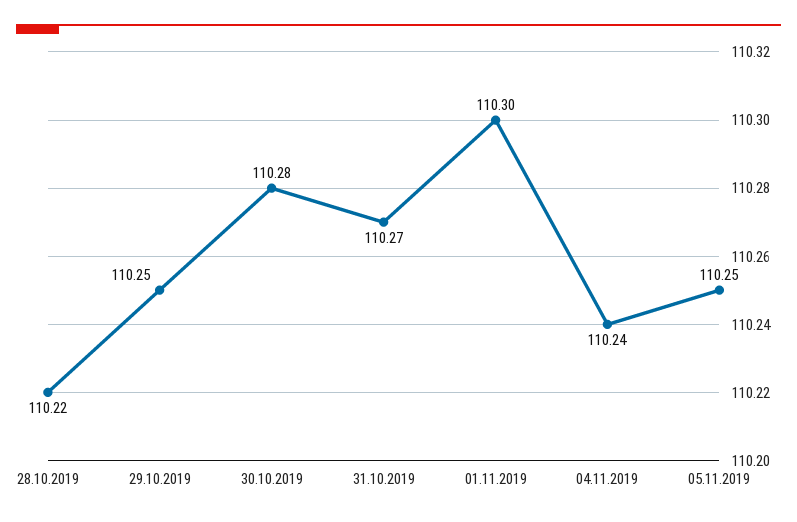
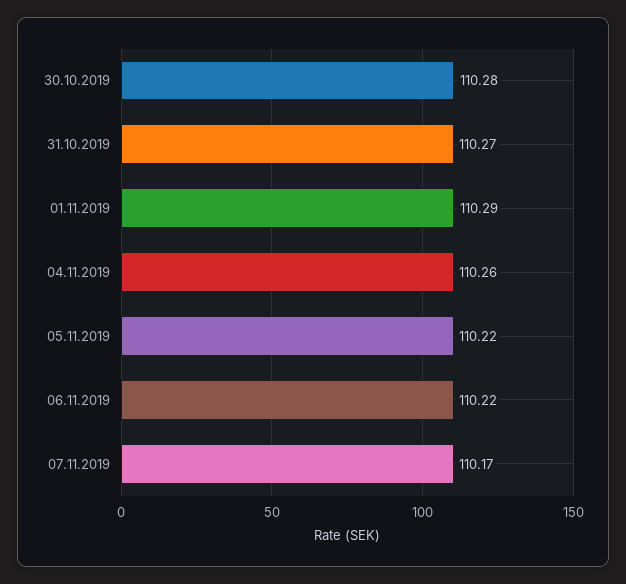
28.10.2019: 110.22 -> none
29.10.2019: 110.25 -> none
01.11.2019: 110.3 -> 110.29
04.11.2019: 110.24 -> 110.26
05.11.2019: 110.25 -> 110.22
06.11.2019: none -> 110.22
07.11.2019: none -> 110.17

